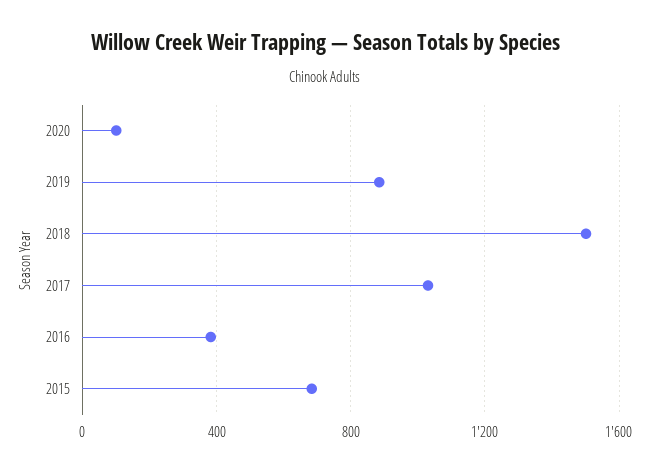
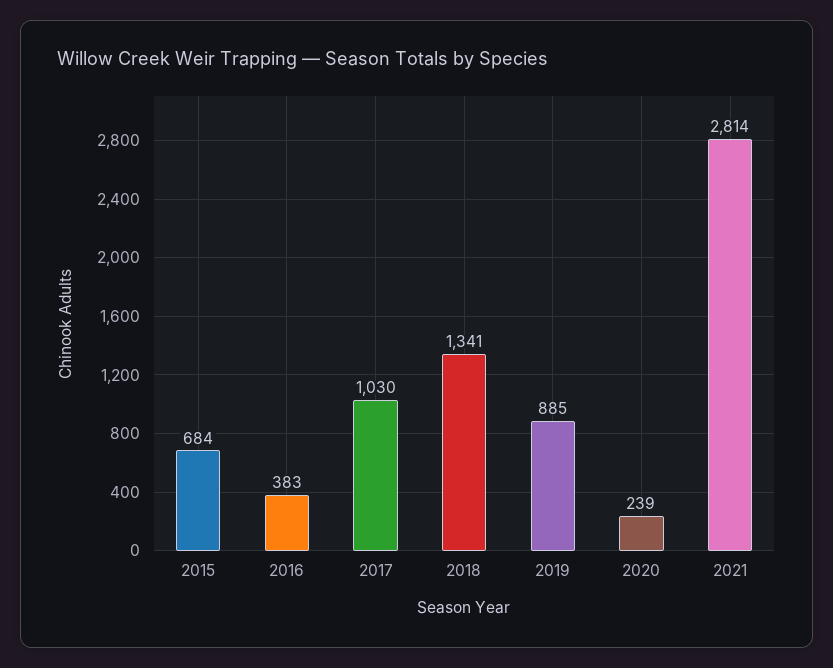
2020: 100 -> 239
2018: 1500 -> 1341
2021: none -> 2814

